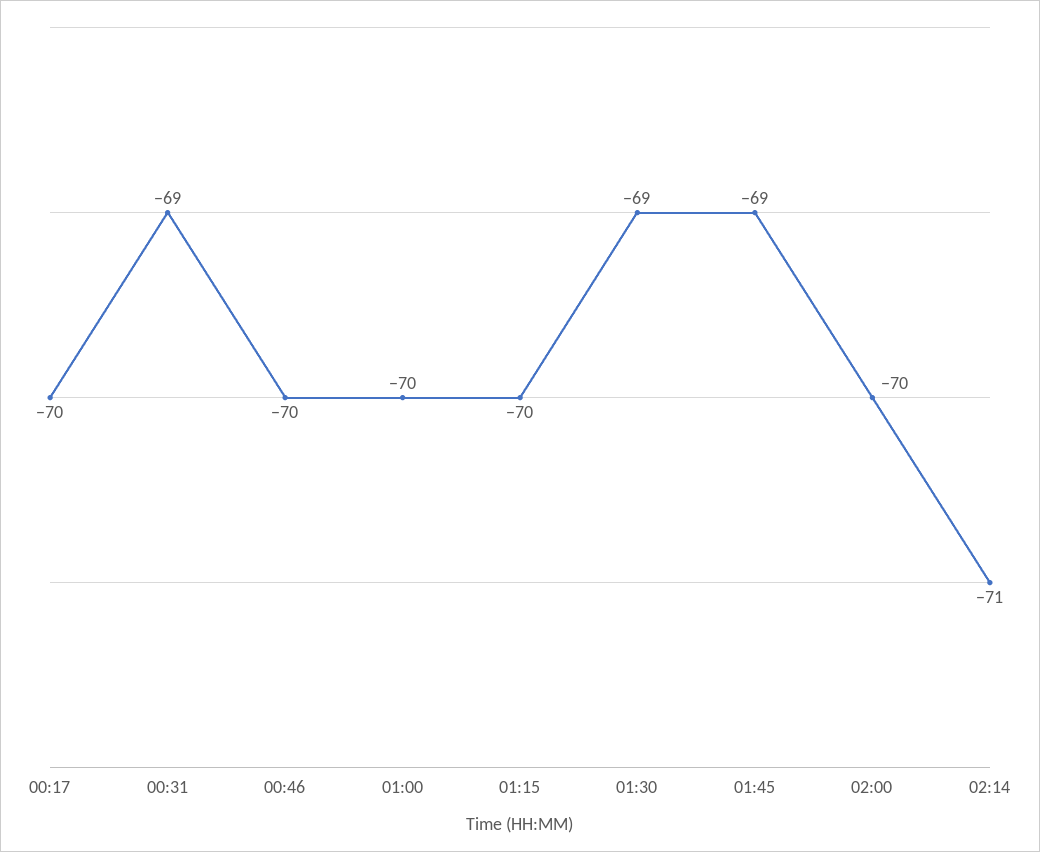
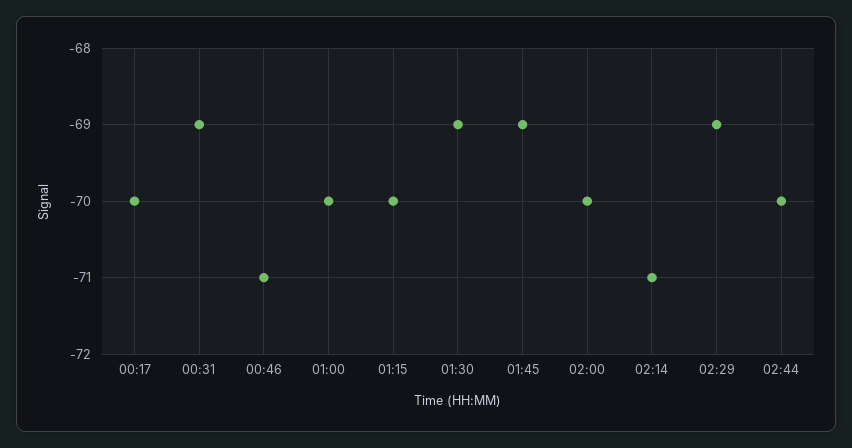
00:46: -70 -> -71
02:29: none -> -69
02:44: none -> -70

